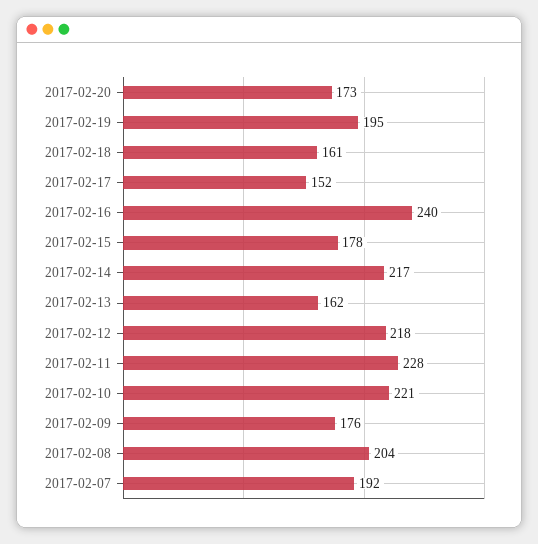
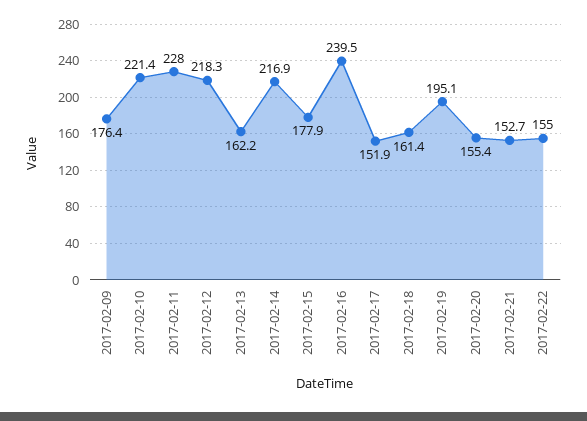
2017-02-20: 173 -> 155.4
2017-02-08: 204 -> none
2017-02-07: 192 -> none
2017-02-21: none -> 152.7
2017-02-22: none -> 155

